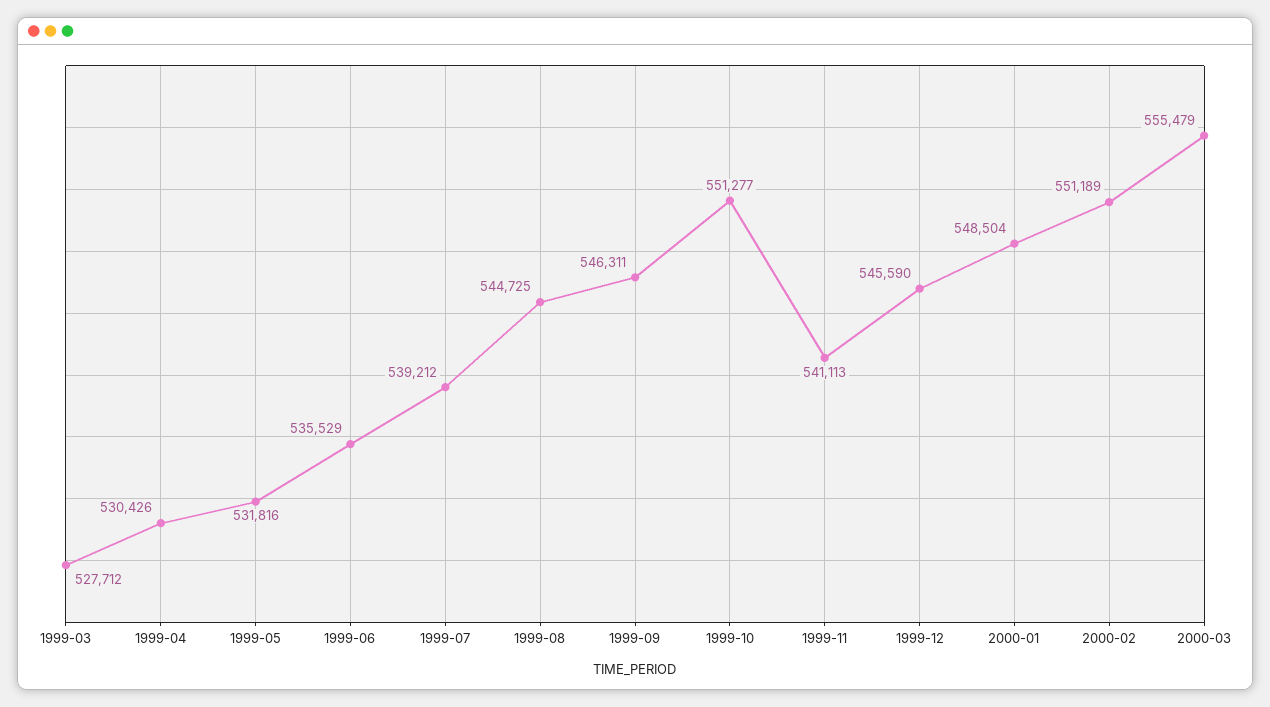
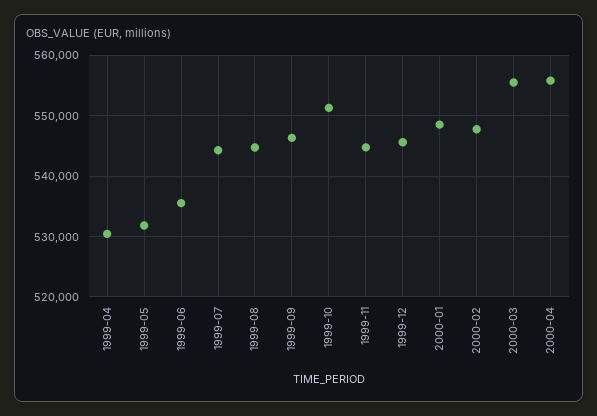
1999-03: 527712 -> none
1999-07: 539212 -> 544000
1999-11: 541113 -> 545000
2000-02: 551189 -> 548000
2000-04: none -> 556000

